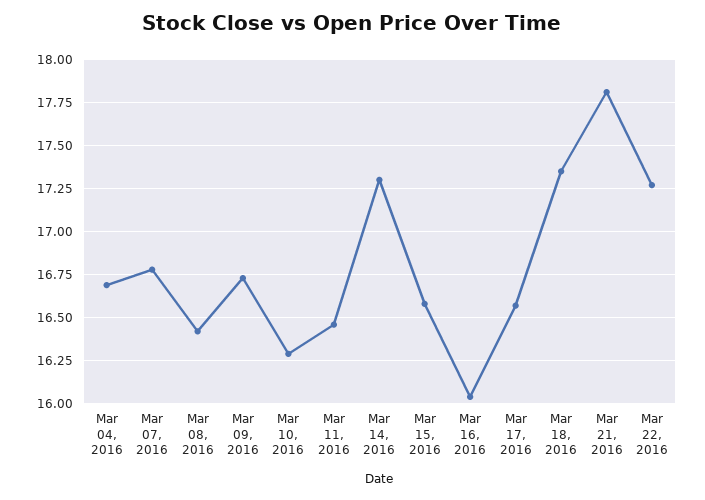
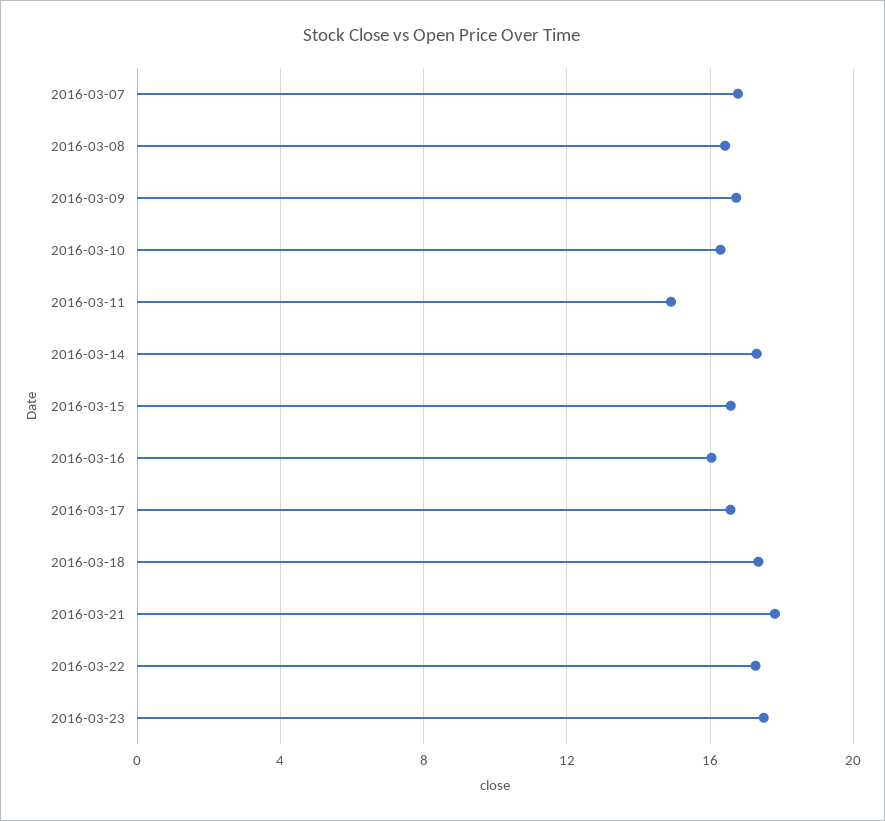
Mar 04, 2016: 16.7 -> none
Mar 11, 2016: 16.45 -> 15
2016-03-23: none -> 17.5

